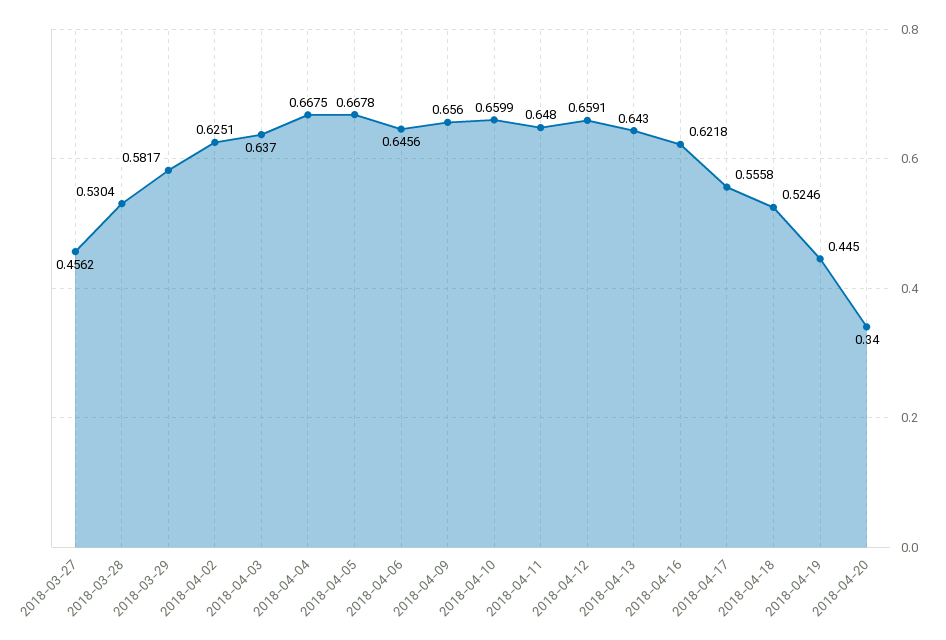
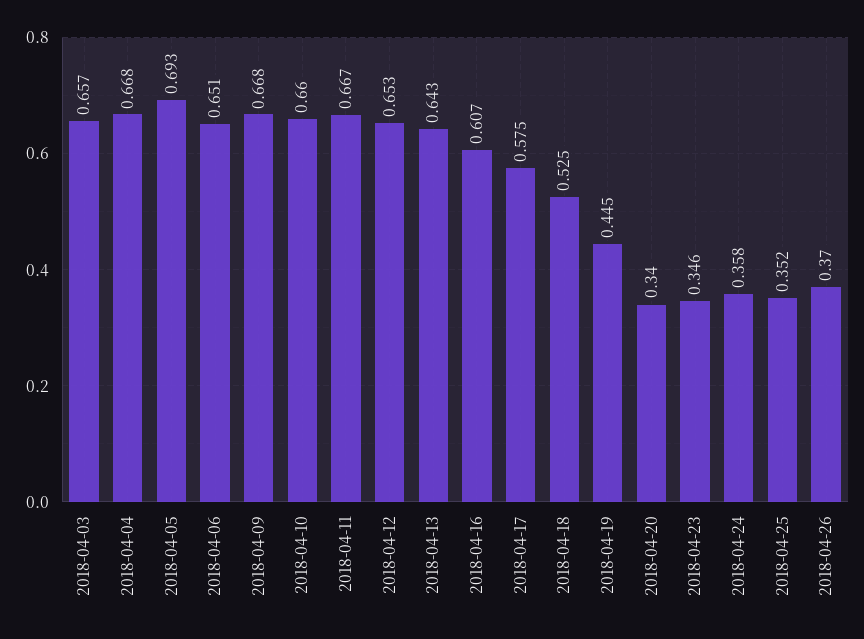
2018-03-27: 0.4562 -> none
2018-03-28: 0.5304 -> none
2018-03-29: 0.5817 -> none
2018-04-02: 0.6251 -> none
2018-04-03: 0.637 -> 0.657
2018-04-05: 0.6678 -> 0.693
2018-04-06: 0.6456 -> 0.651
2018-04-09: 0.656 -> 0.668
2018-04-11: 0.648 -> 0.667
2018-04-12: 0.6591 -> 0.653
2018-04-16: 0.6218 -> 0.607
2018-04-17: 0.5558 -> 0.575
2018-04-23: none -> 0.346
2018-04-24: none -> 0.358
2018-04-25: none -> 0.352
2018-04-26: none -> 0.37

